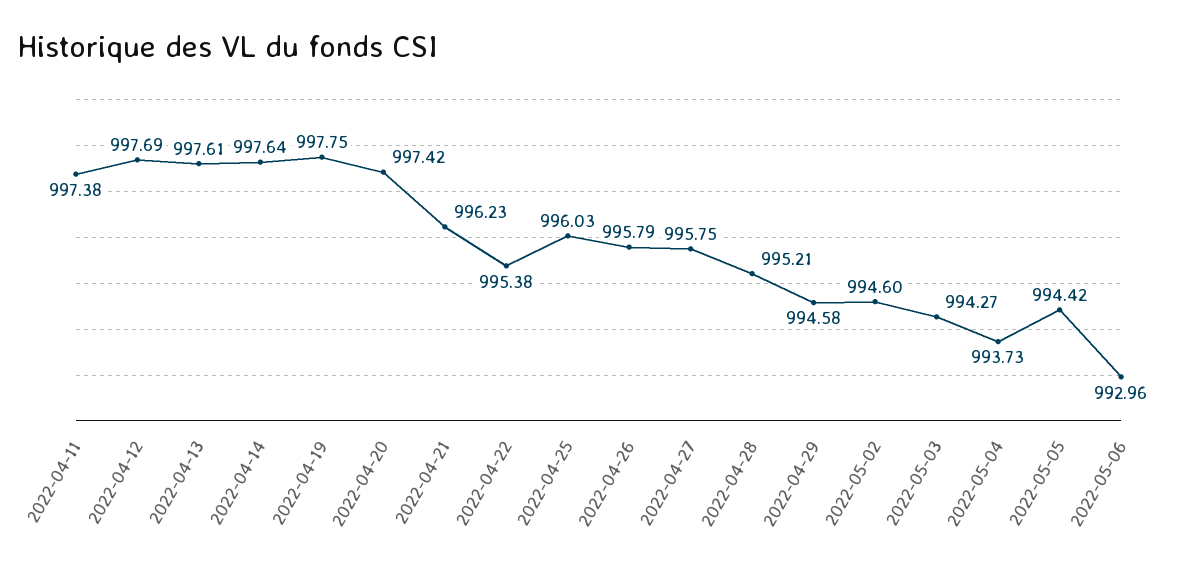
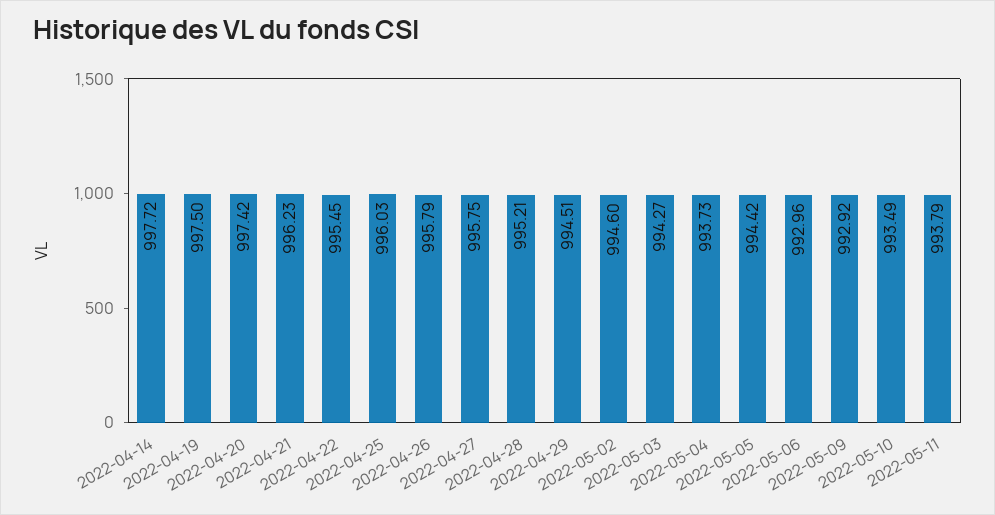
2022-04-11: 997.38 -> none
2022-04-12: 997.69 -> none
2022-04-13: 997.61 -> none
2022-04-14: 997.64 -> 997.72
2022-04-19: 997.75 -> 997.5
2022-04-22: 995.38 -> 995.45
2022-04-29: 994.58 -> 994.51
2022-05-09: none -> 992.92
2022-05-10: none -> 993.49
2022-05-11: none -> 993.79

